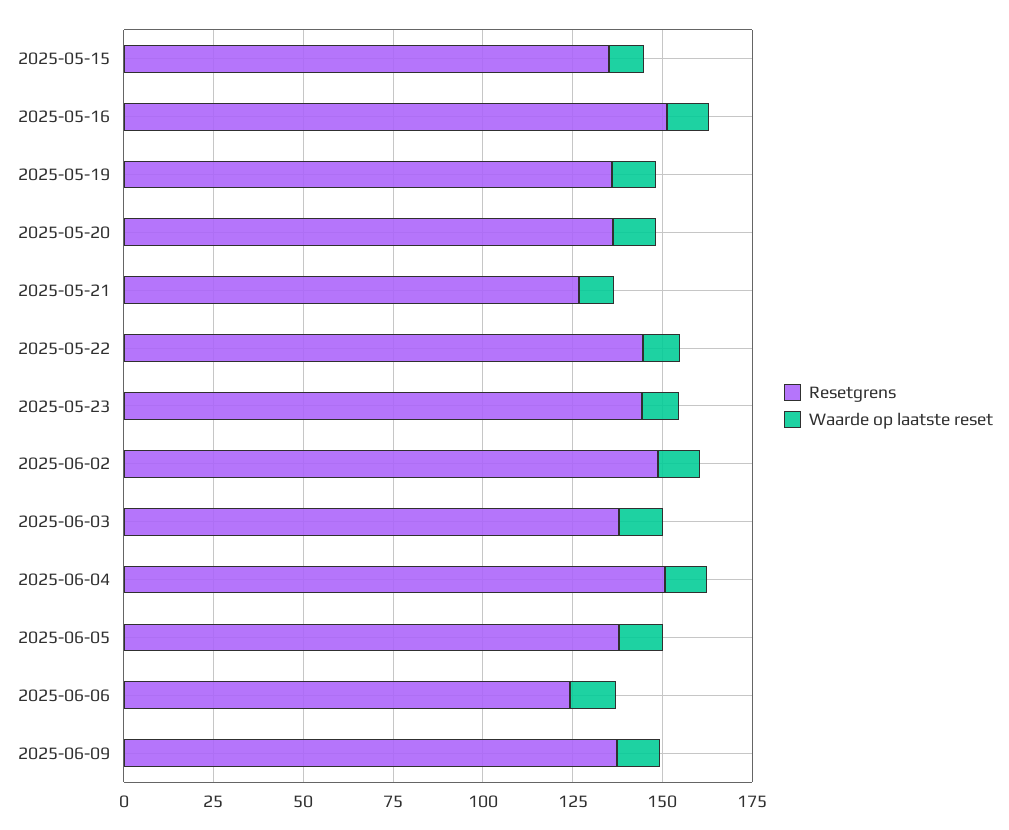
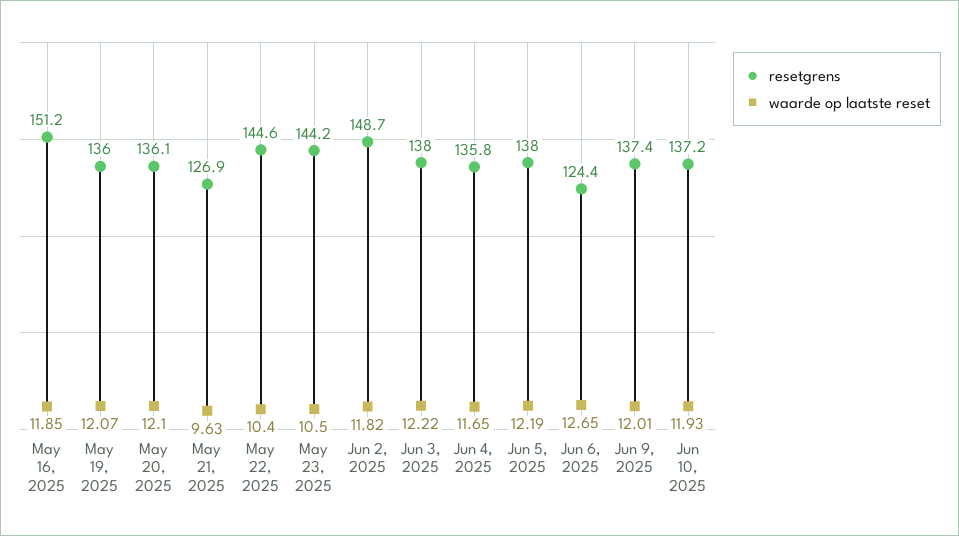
Resetgrens, 2025-05-15: 135 -> none
Waarde op laatste reset, 2025-05-15: 10 -> none
Resetgrens, 2025-06-04: 150 -> 135.8
Resetgrens, Jun 10, 2025: none -> 137.2
Waarde op laatste reset, Jun 10, 2025: none -> 11.93

